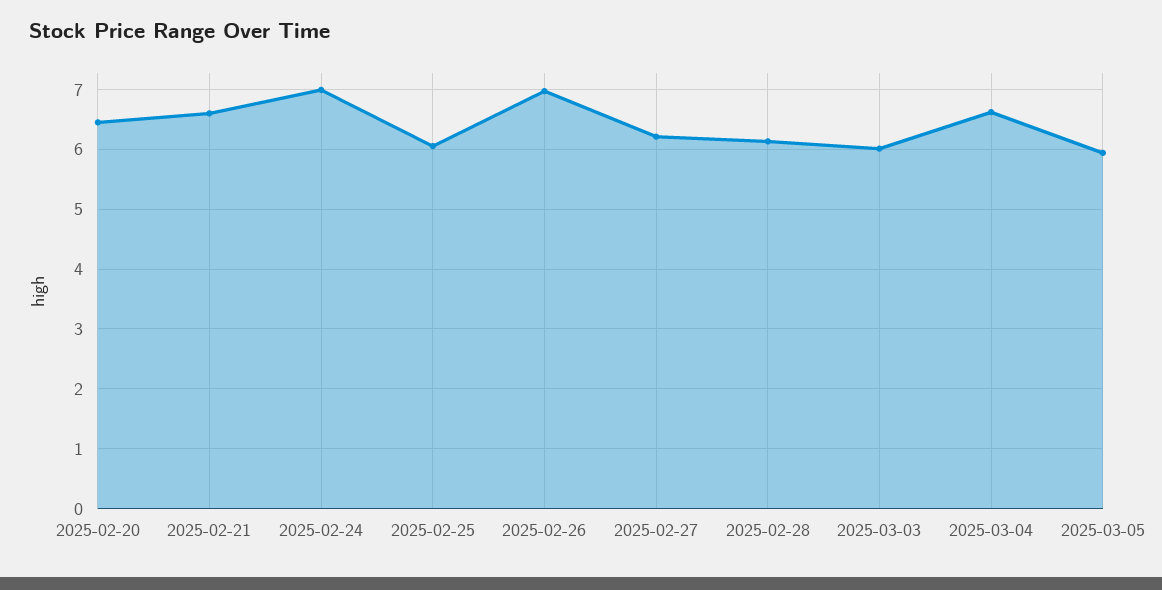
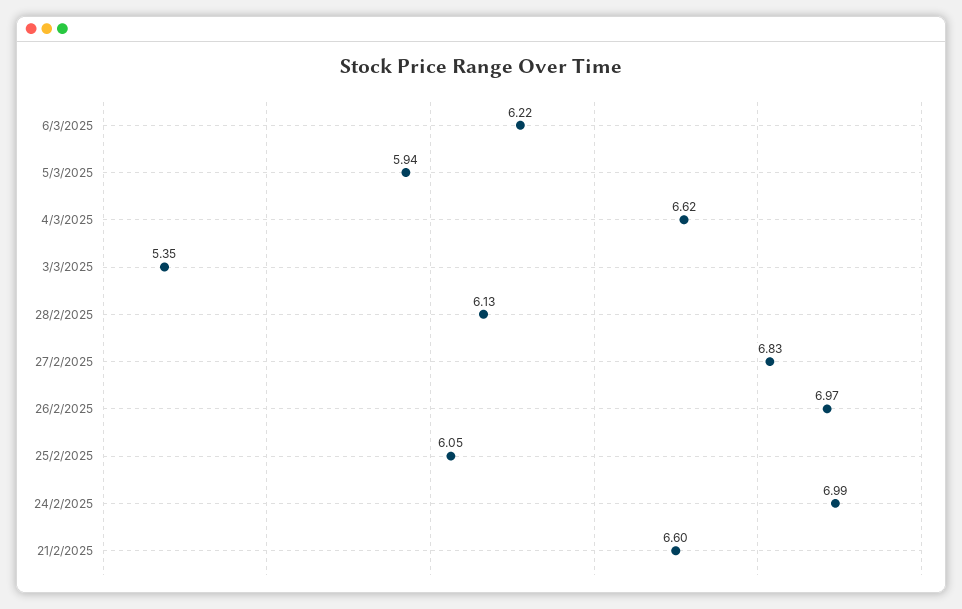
2025-02-20: 6.4 -> none
2025-02-27: 6.2 -> 6.83
2025-03-03: 6 -> 5.35
6/3/2025: none -> 6.22

